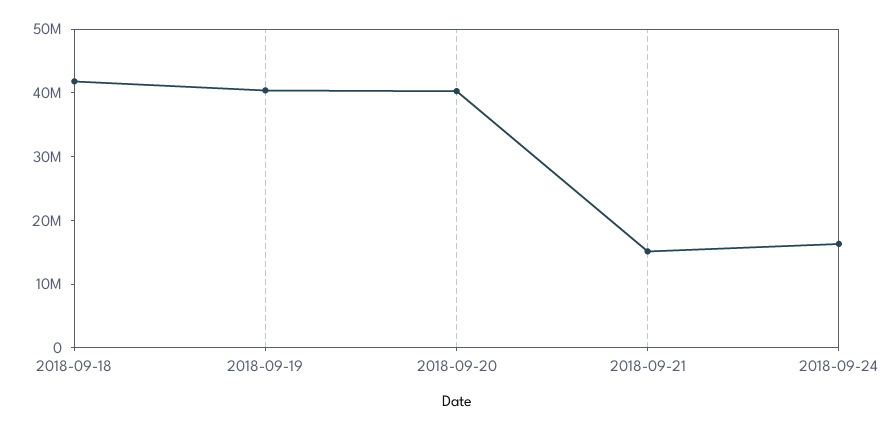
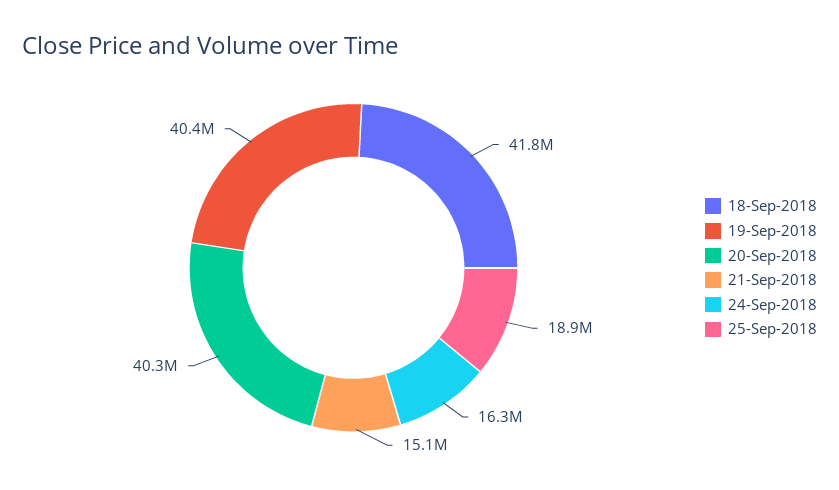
25-Sep-2018: none -> 18900000

